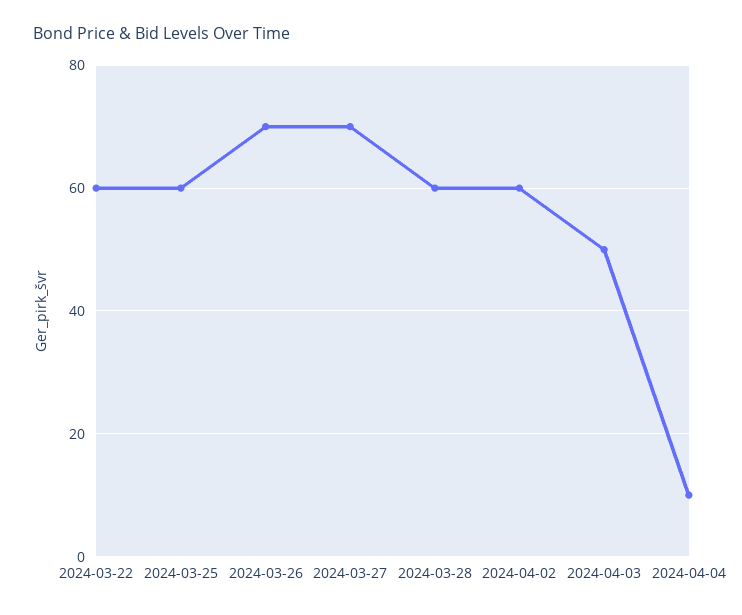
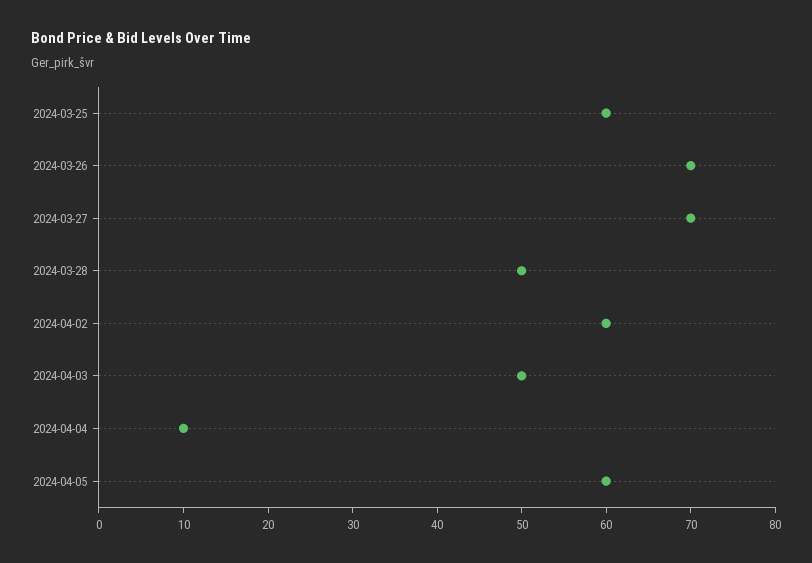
2024-03-22: 60 -> none
2024-03-28: 60 -> 50
2024-04-05: none -> 60

